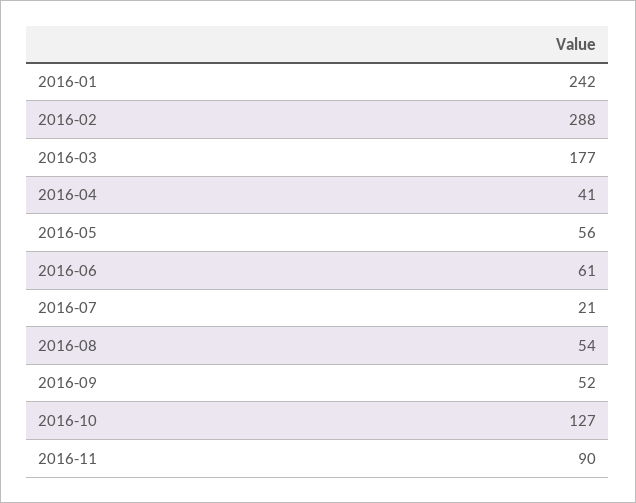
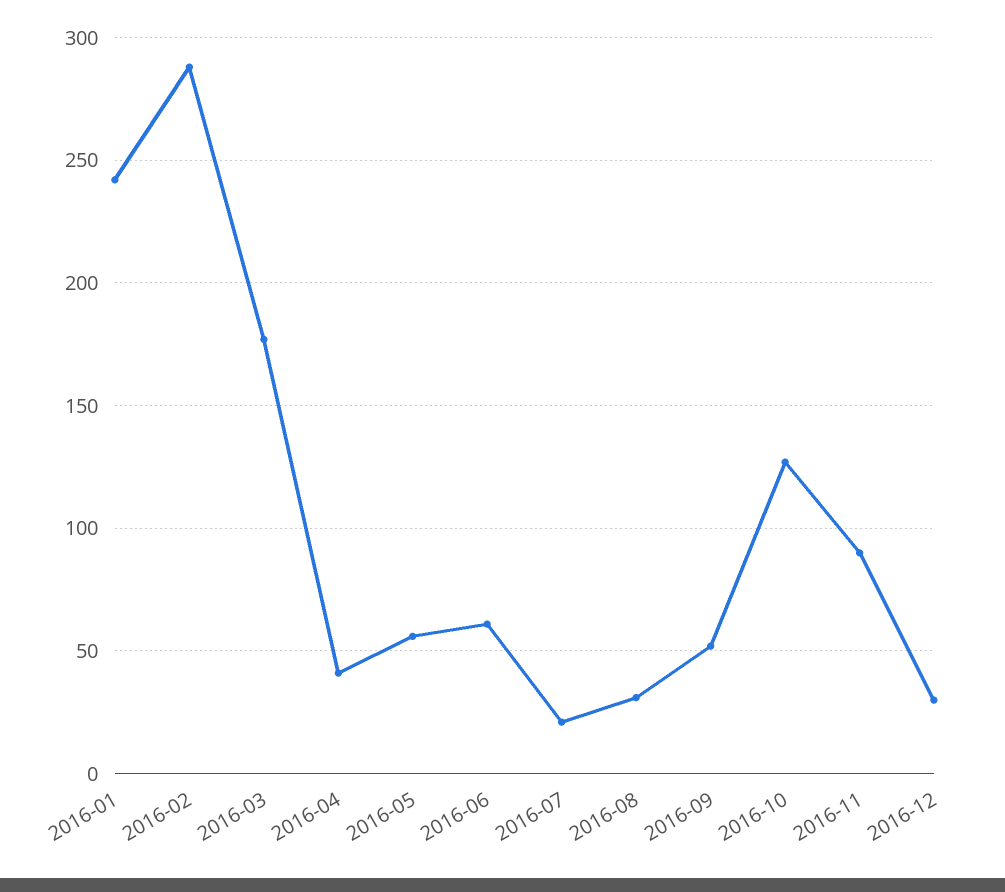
2016-08: 54 -> 30
2016-12: none -> 30

